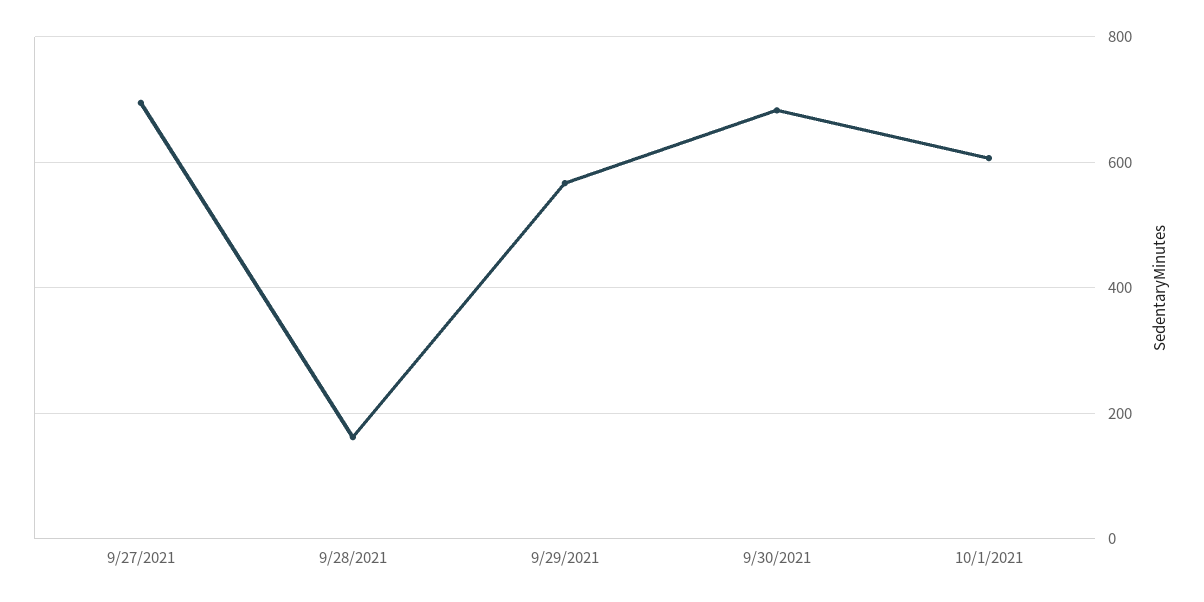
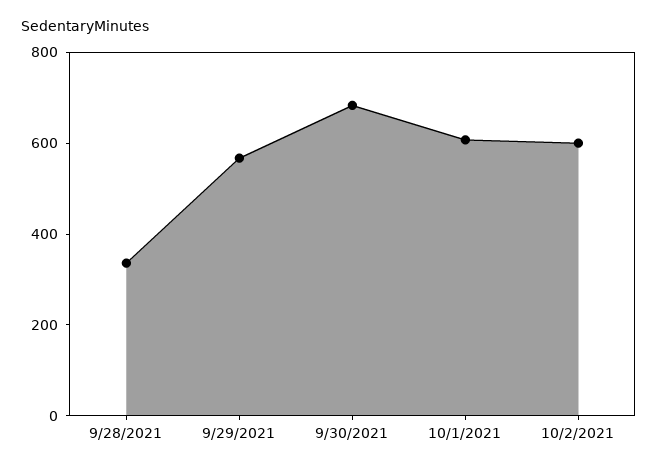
9/27/2021: 700 -> none
9/28/2021: 160 -> 350
10/2/2021: none -> 600

